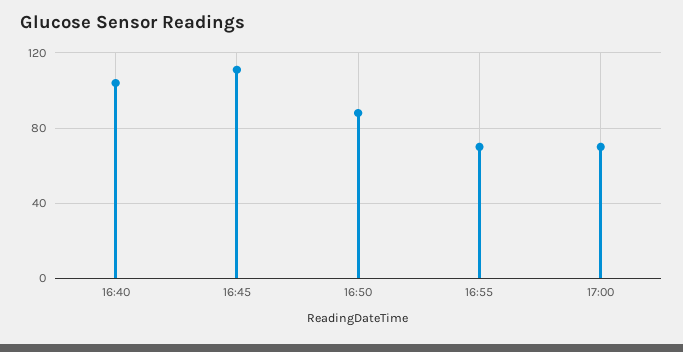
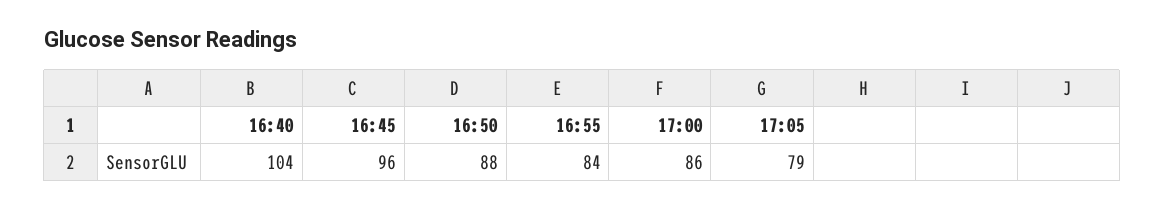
16:45: 110 -> 96
16:55: 70 -> 84
17:00: 70 -> 86
17:05: none -> 79

